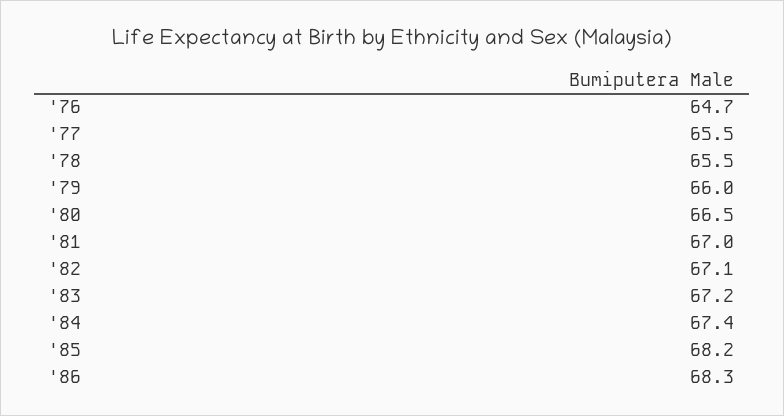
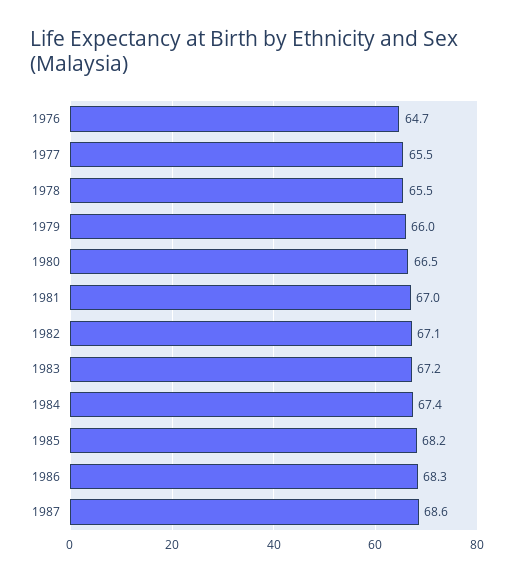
1987: none -> 68.6

